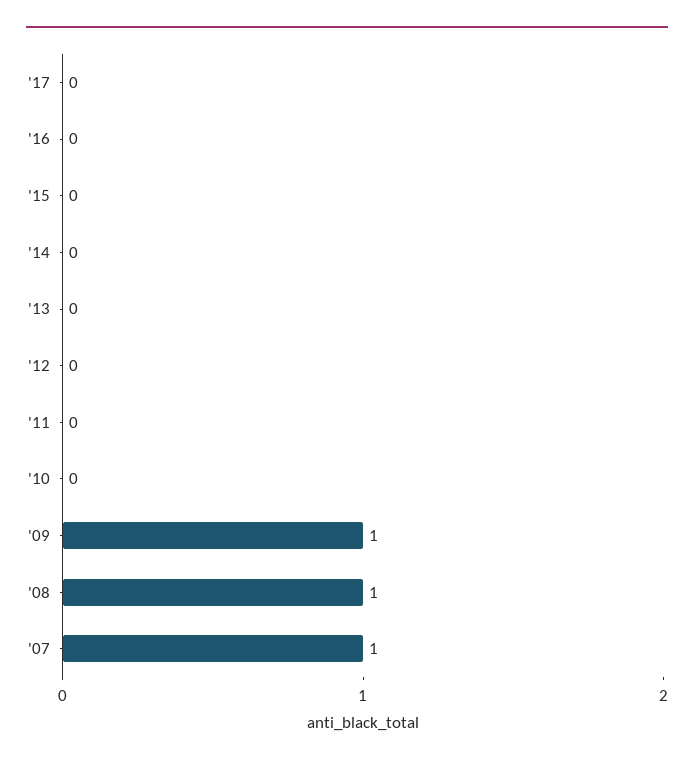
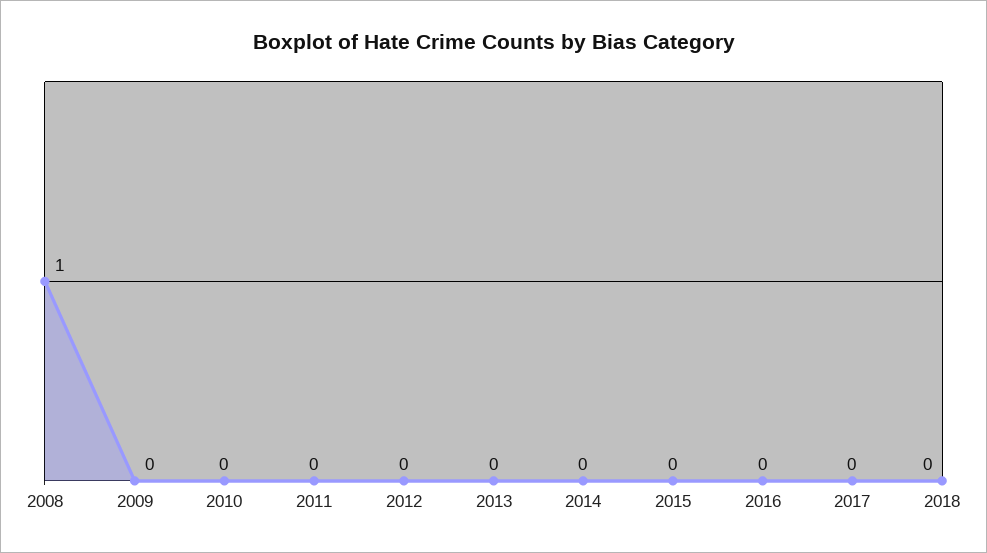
'09: 1 -> 0
'07: 1 -> none
2018: none -> 0

